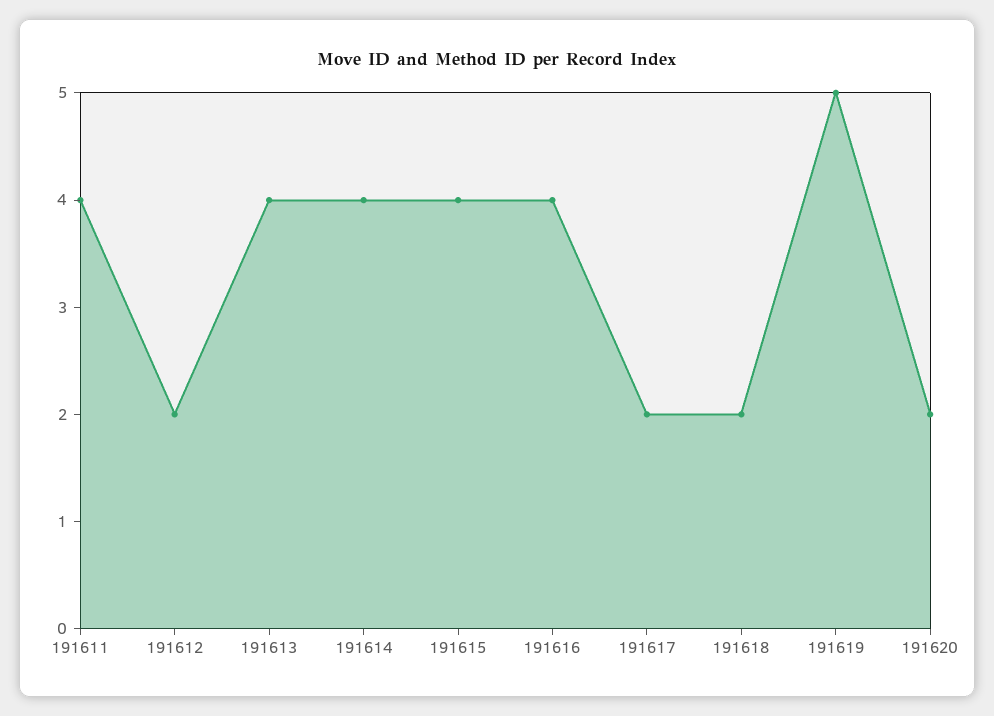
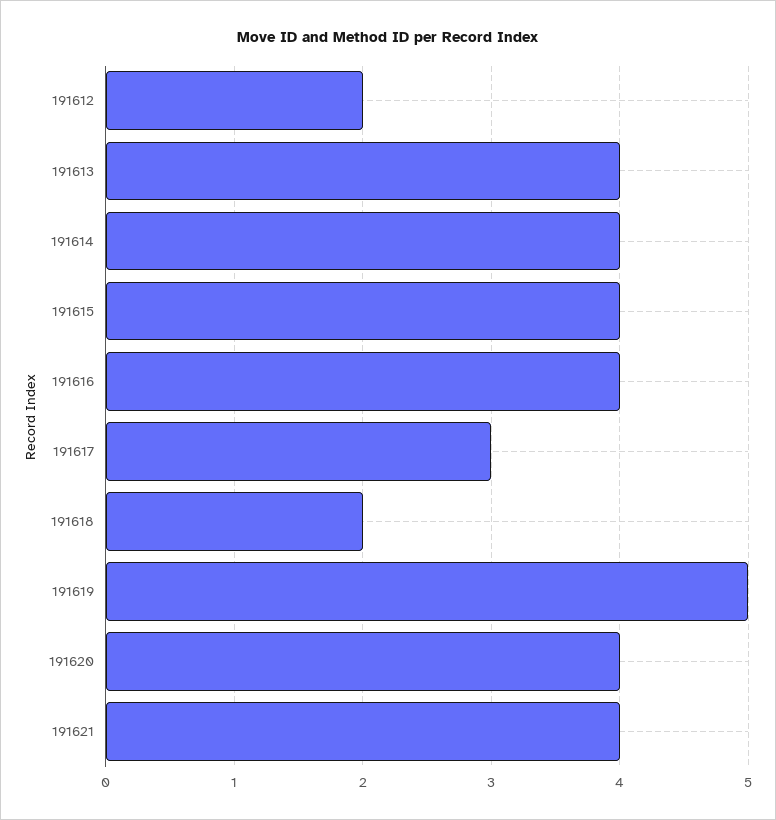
191611: 4 -> none
191617: 2 -> 3
191620: 2 -> 4
191621: none -> 4

